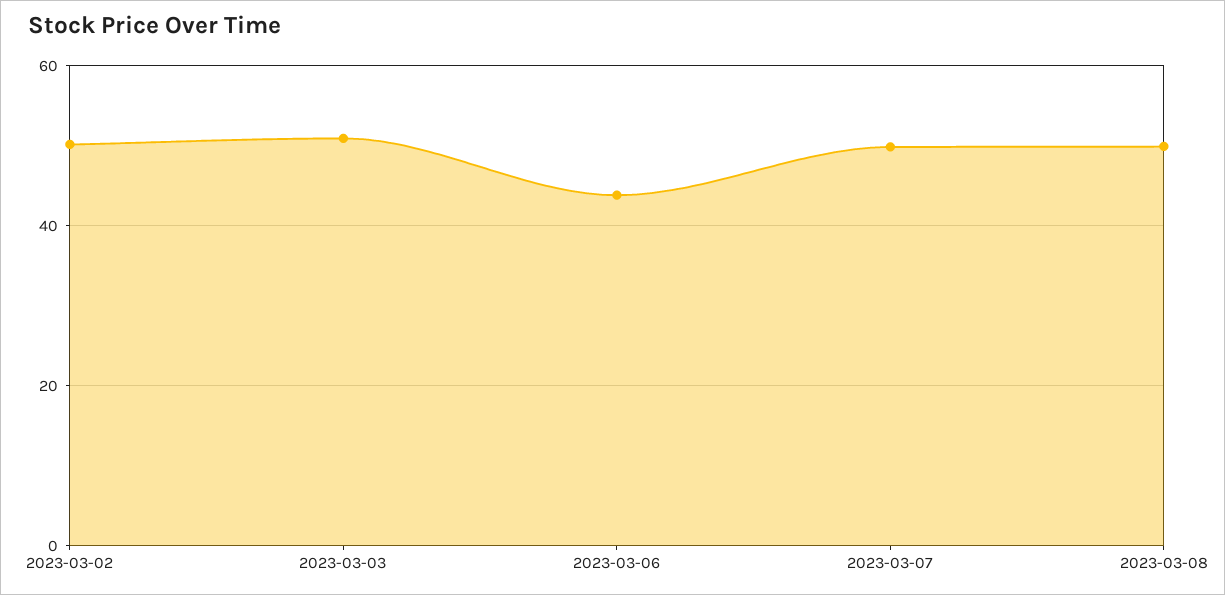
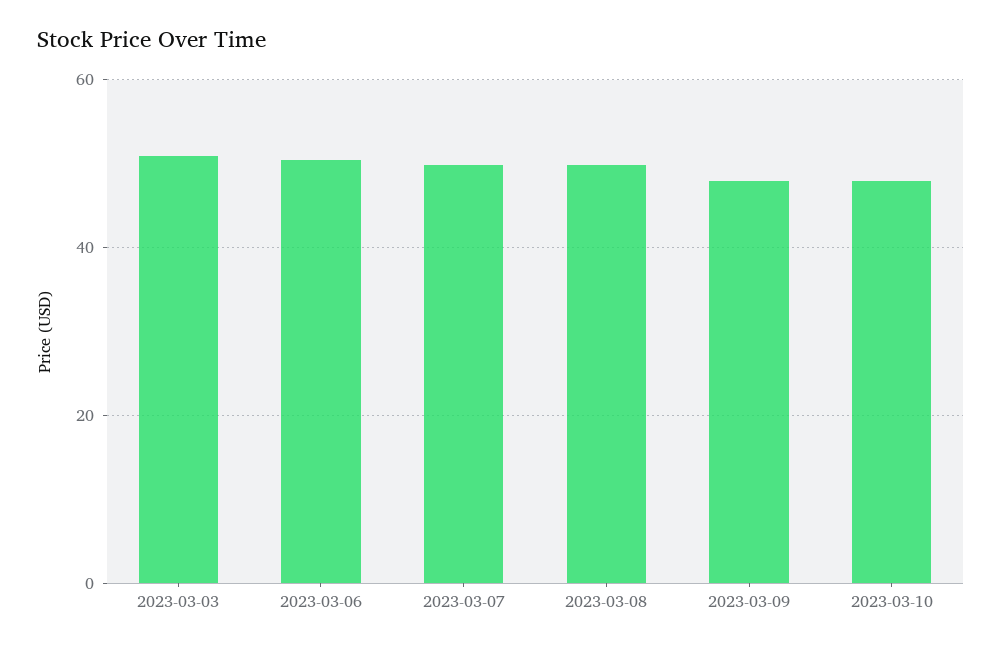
2023-03-02: 50 -> none
2023-03-06: 44 -> 50
2023-03-09: none -> 48
2023-03-10: none -> 48

